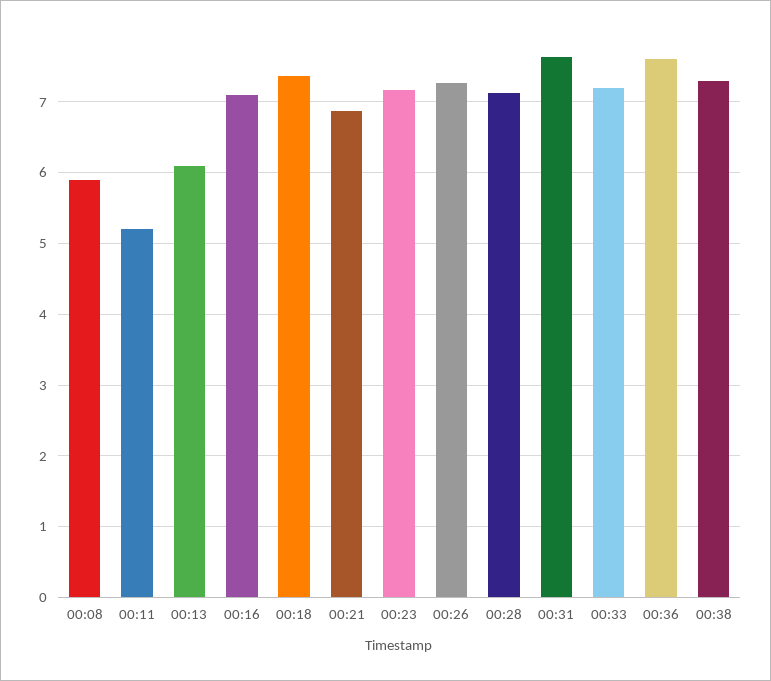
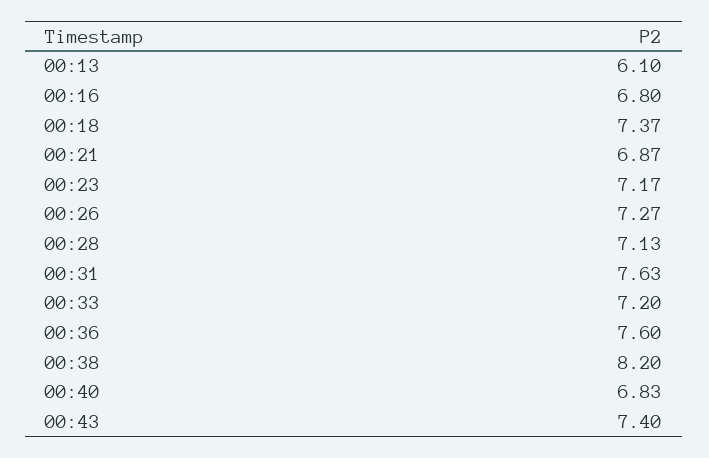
00:08: 5.9 -> none
00:11: 5.2 -> none
00:16: 7.1 -> 6.8
00:38: 7.3 -> 8.2
00:40: none -> 6.83
00:43: none -> 7.4

